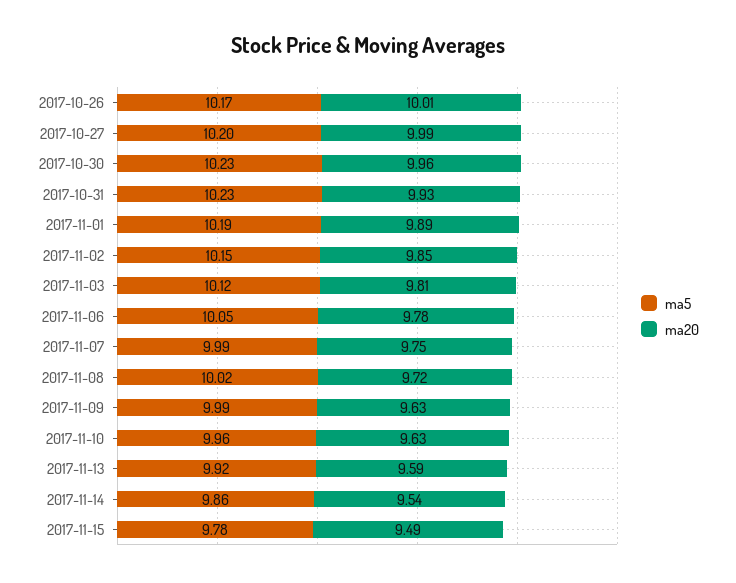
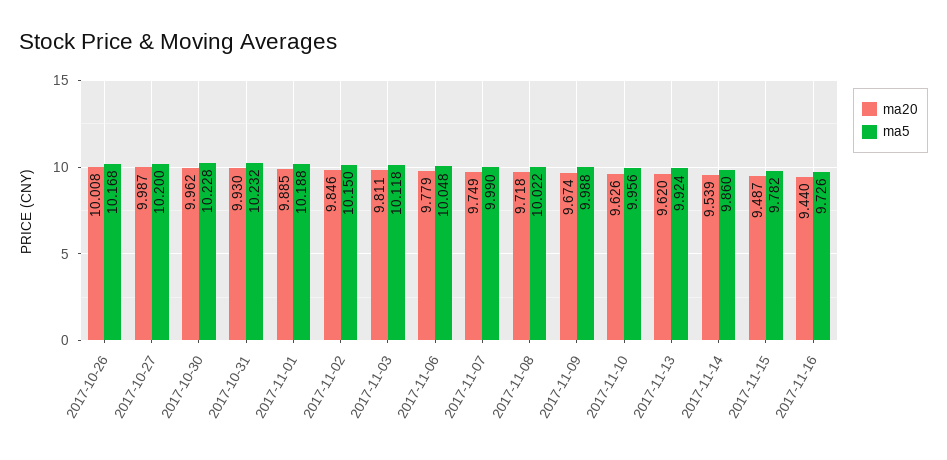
ma20, 2017-11-09: 9.63 -> 9.674
ma20, 2017-11-13: 9.59 -> 9.62
ma20, 2017-11-16: none -> 9.44
ma5, 2017-11-16: none -> 9.726

